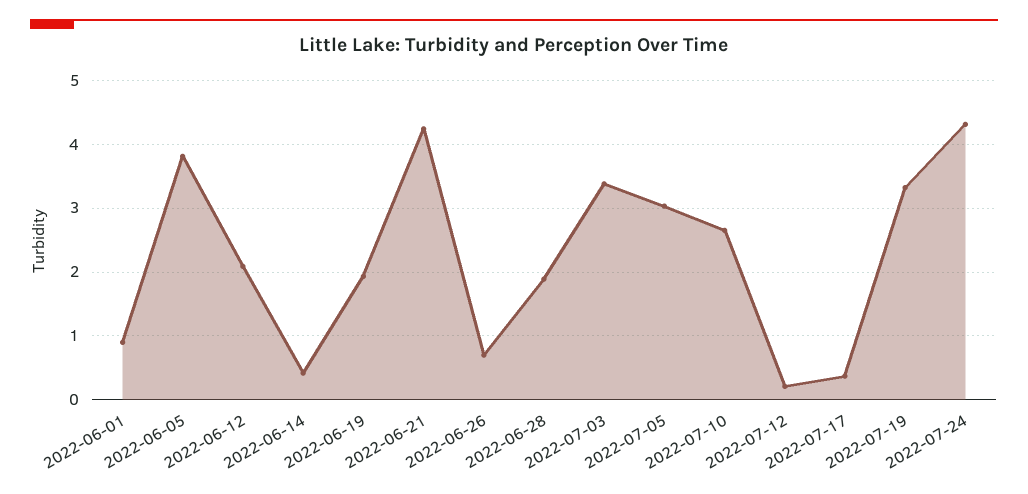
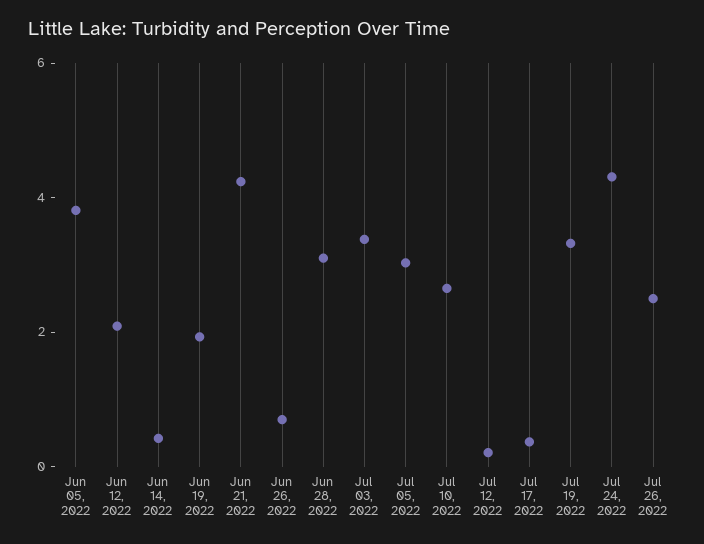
2022-06-01: 0.9 -> none
2022-06-28: 1.9 -> 3
Jul 26, 2022: none -> 2.5

